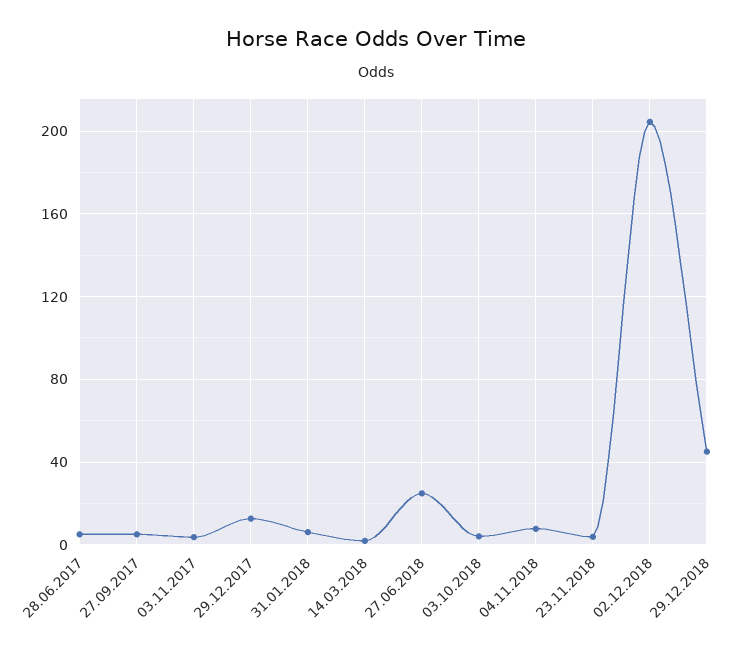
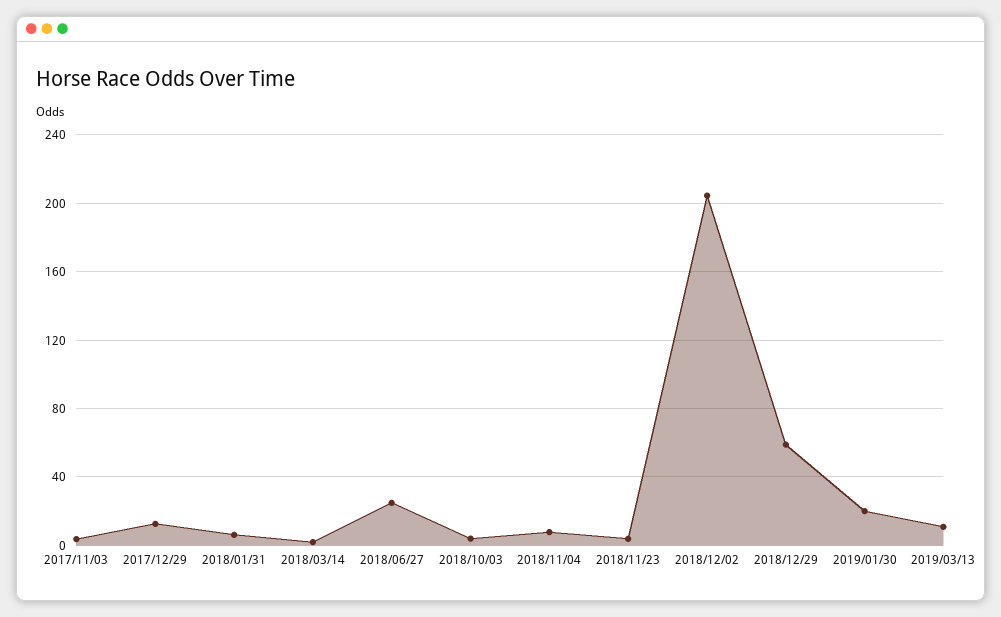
28.06.2017: 5 -> none
27.09.2017: 5 -> none
29.12.2018: 45 -> 60
2019/01/30: none -> 20
2019/03/13: none -> 10

